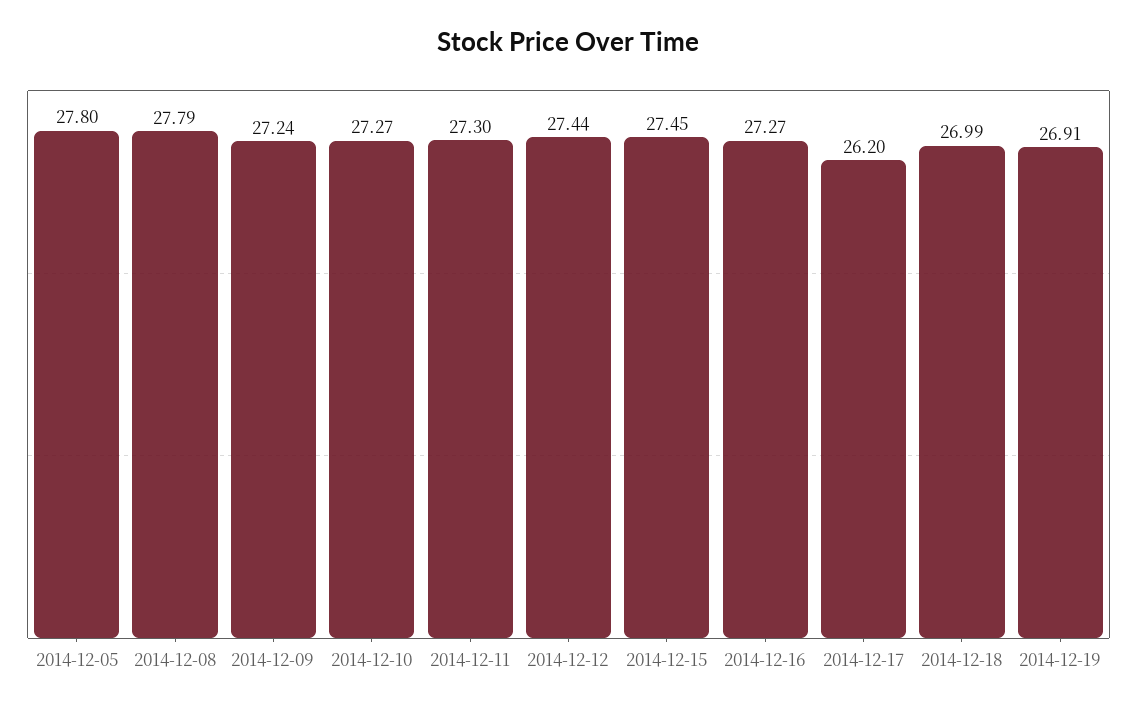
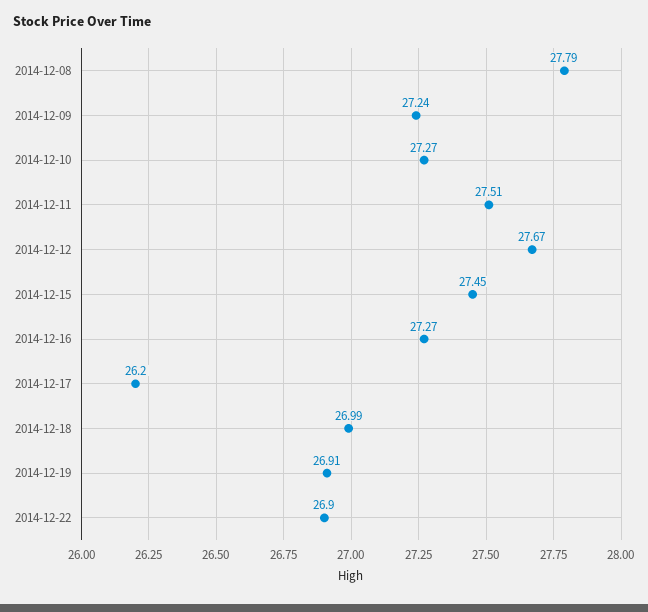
2014-12-05: 27.8 -> none
2014-12-11: 27.3 -> 27.51
2014-12-12: 27.44 -> 27.67
2014-12-22: none -> 26.9

